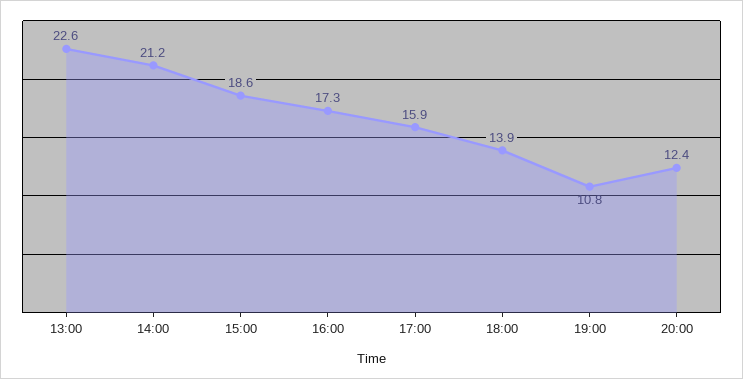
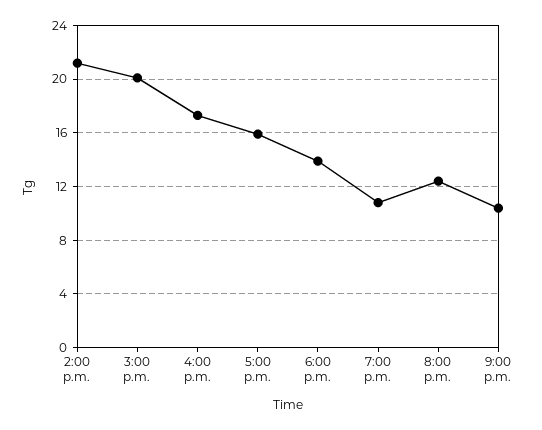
13:00: 22.6 -> none
15:00: 18.6 -> 20
9:00 p.m.: none -> 10.5

